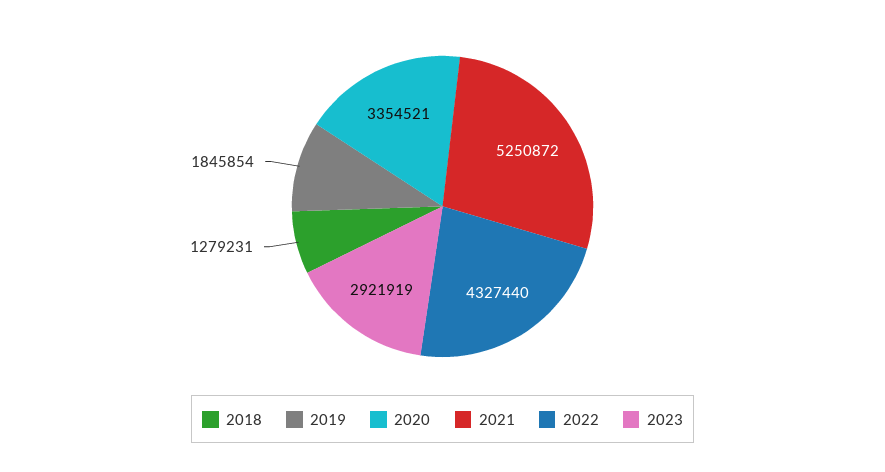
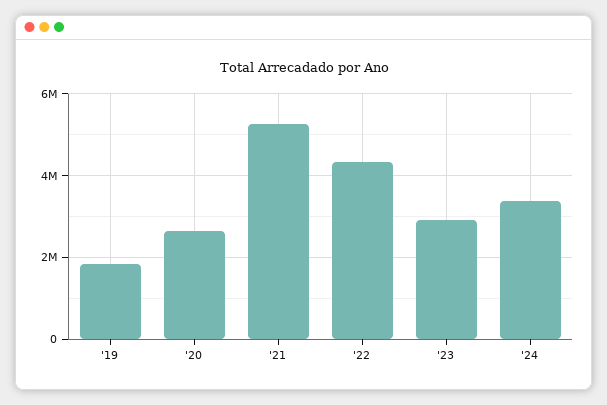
2018: 1279231 -> none
2020: 3354521 -> 2600000
'24: none -> 3400000

